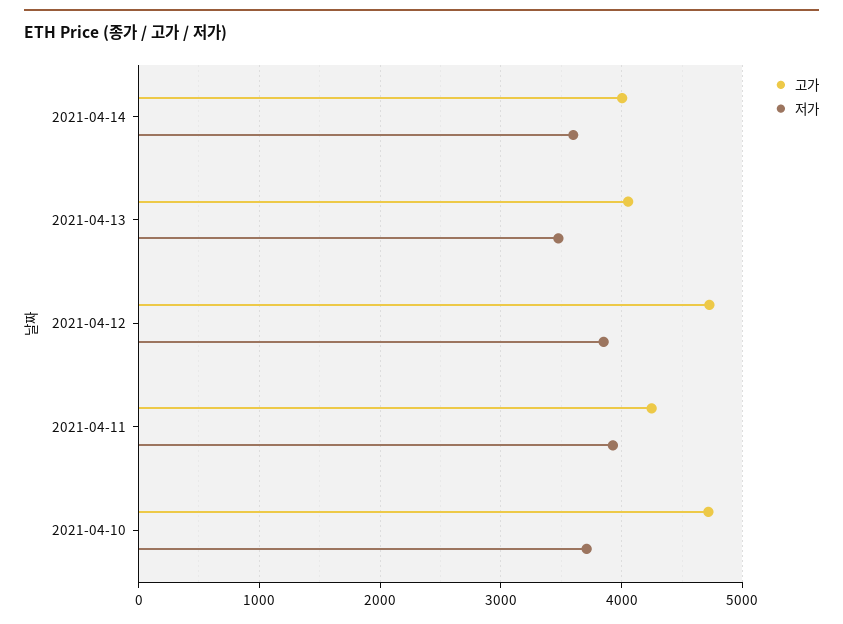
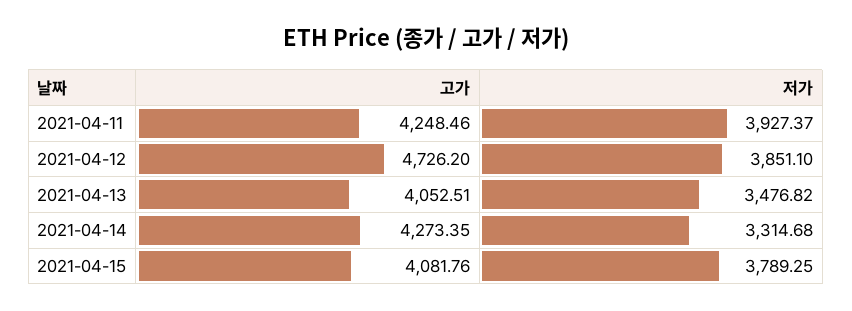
고가, 2021-04-14: 4000 -> 4273.35
저가, 2021-04-14: 3600 -> 3314.68
고가, 2021-04-10: 4700 -> none
저가, 2021-04-10: 3700 -> none
고가, 2021-04-15: none -> 4081.76
저가, 2021-04-15: none -> 3789.25

